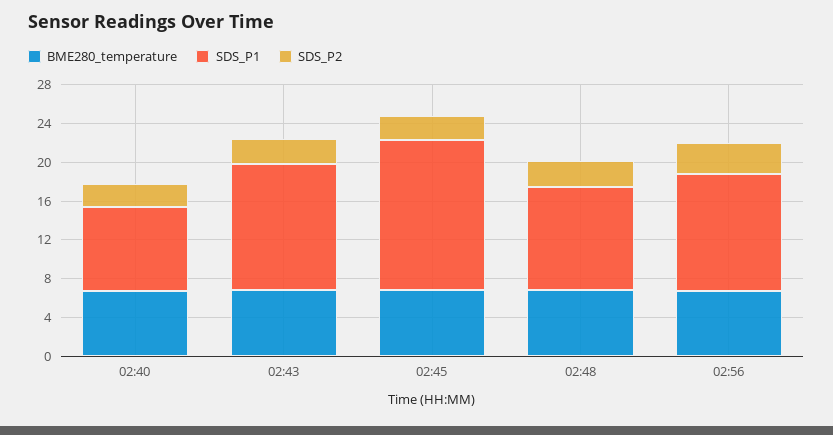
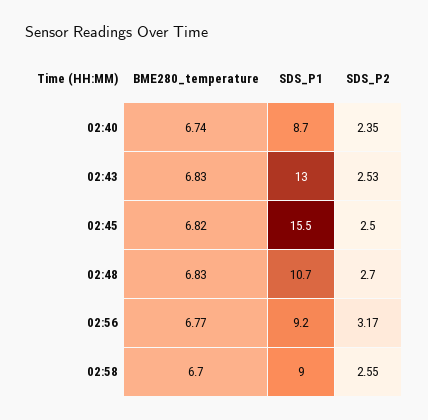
SDS_P1, 02:56: 12 -> 9.2
BME280_temperature, 02:58: none -> 6.7
SDS_P1, 02:58: none -> 9
SDS_P2, 02:58: none -> 2.55

